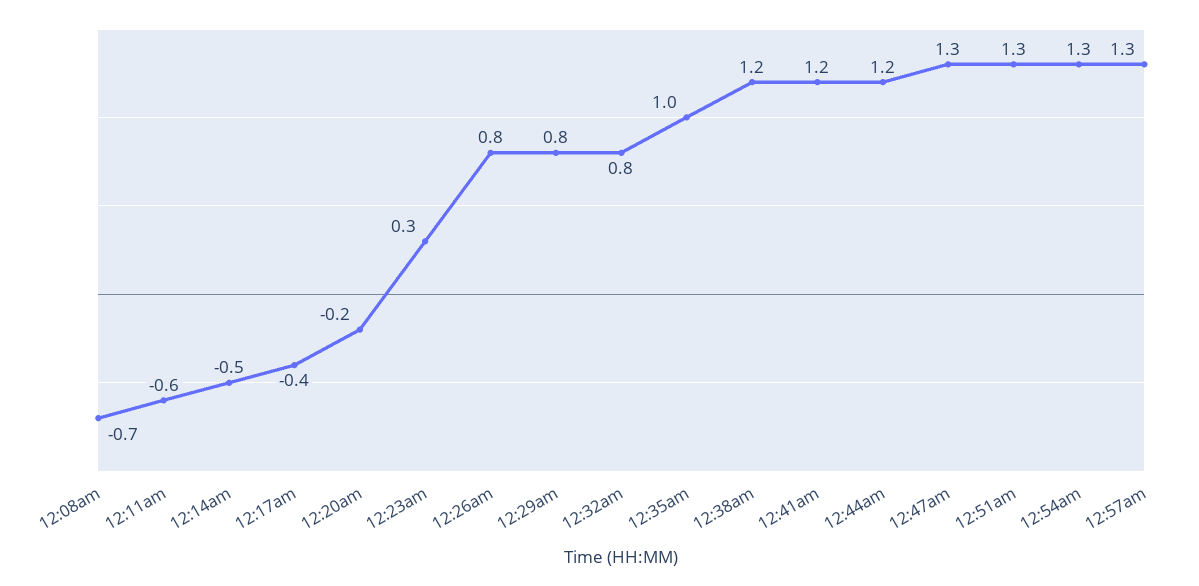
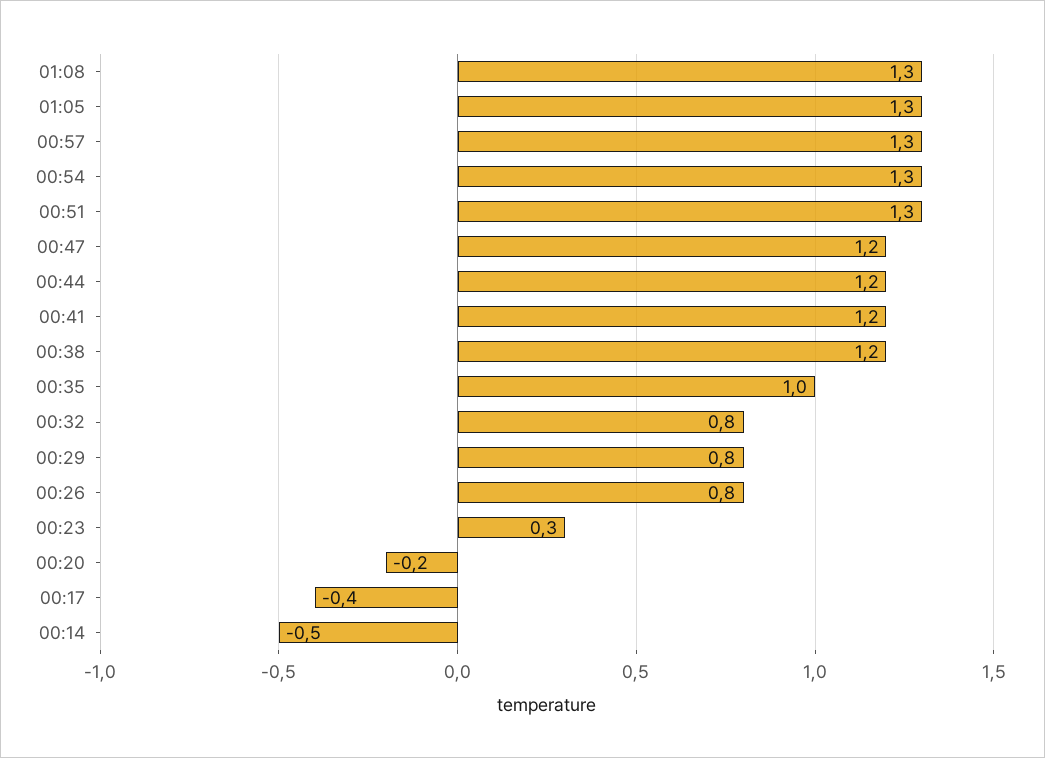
12:08am: -0.7 -> none
12:11am: -0.6 -> none
12:47am: 1.3 -> 1.2
01:08: none -> 1.3
01:05: none -> 1.3

